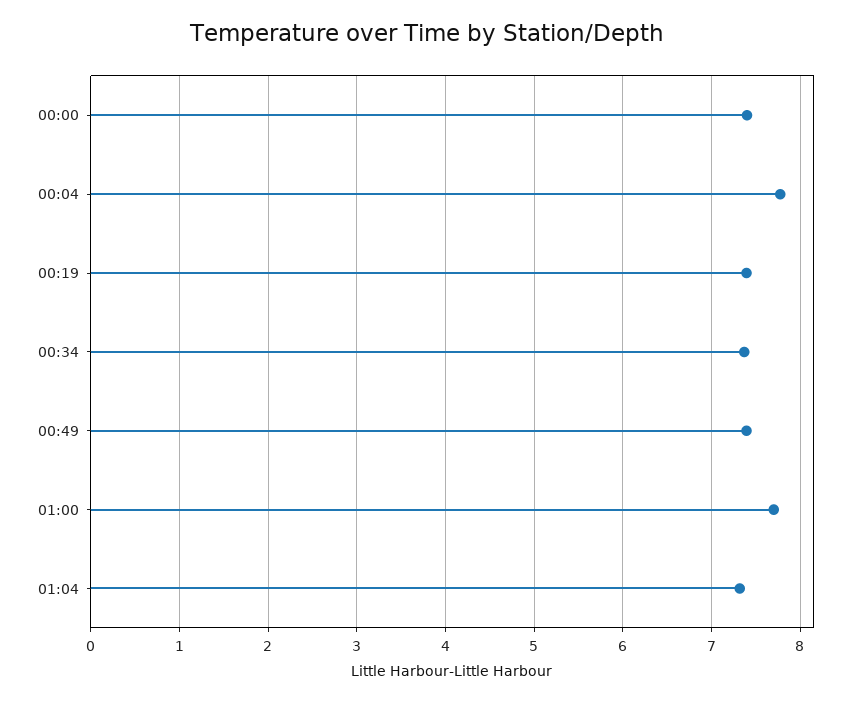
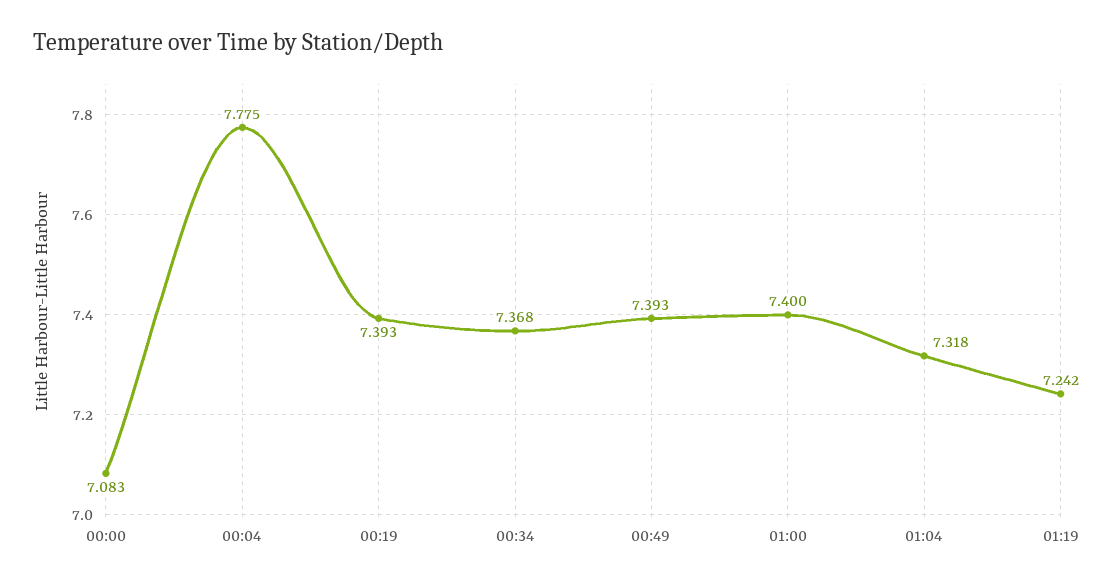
00:00: 7.4 -> 7.083
01:00: 7.7 -> 7.4
01:19: none -> 7.242

